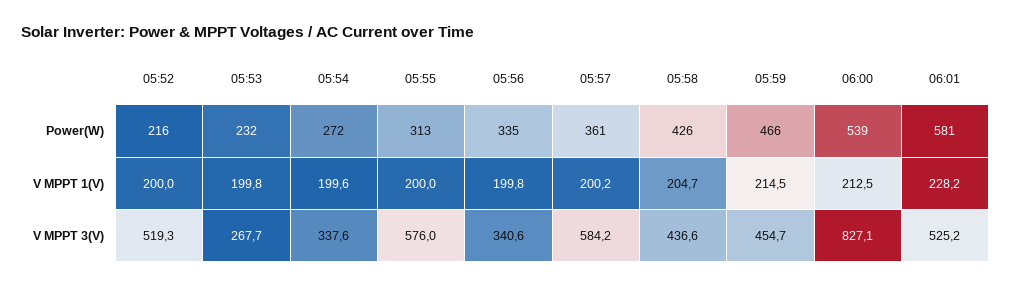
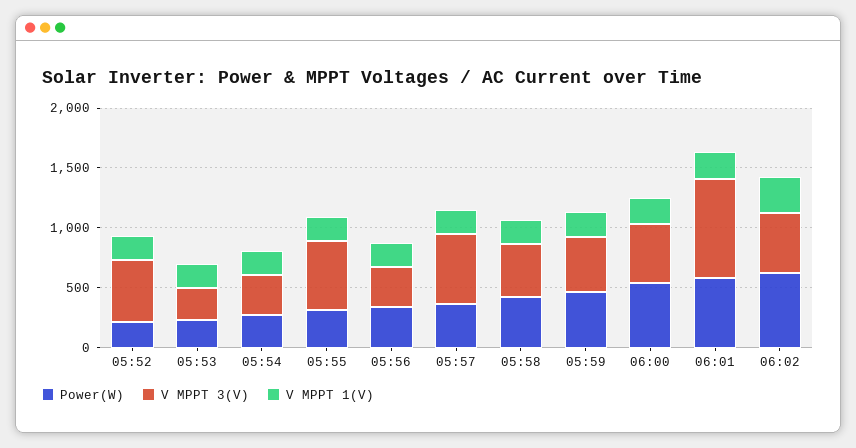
V MPPT 3(V), 06:00: 827.1 -> 500
V MPPT 3(V), 06:01: 525.2 -> 800
Power(W), 06:02: none -> 600
V MPPT 3(V), 06:02: none -> 500
V MPPT 1(V), 06:02: none -> 300

